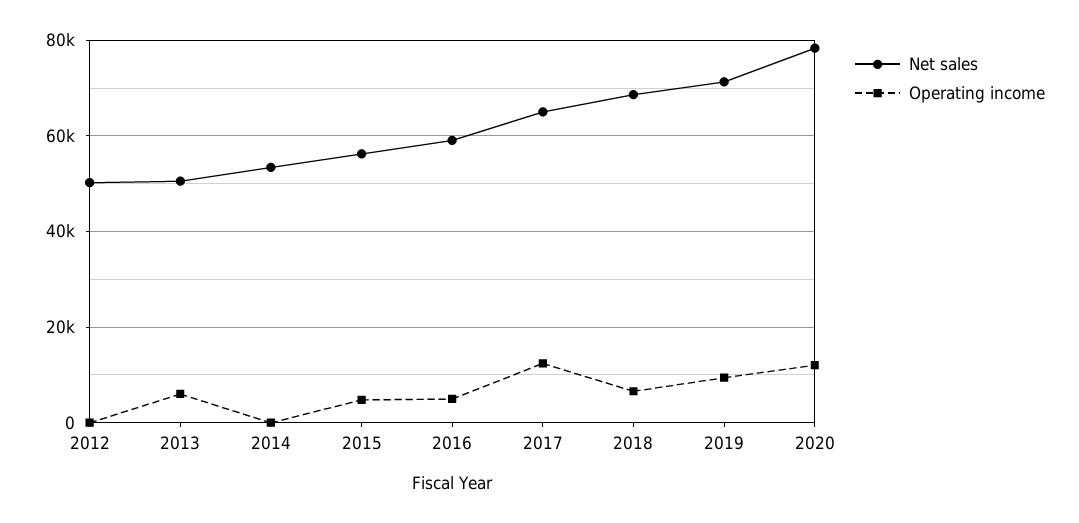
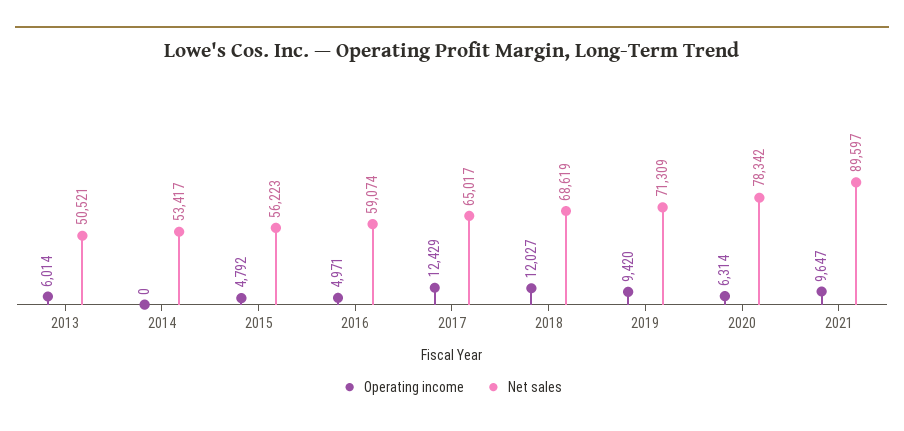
Net sales, 2012: 50000 -> none
Operating income, 2012: 0 -> none
Operating income, 2018: 6000 -> 12027
Operating income, 2020: 12000 -> 6314
Operating income, 2021: none -> 9647
Net sales, 2021: none -> 89597

